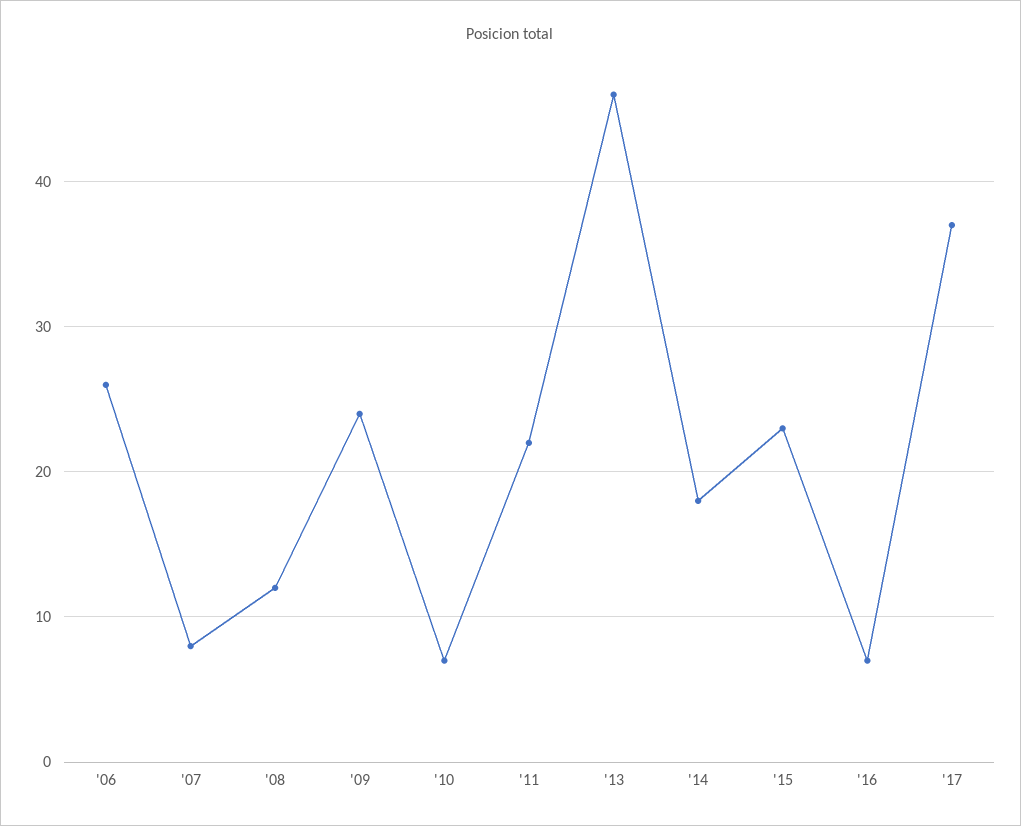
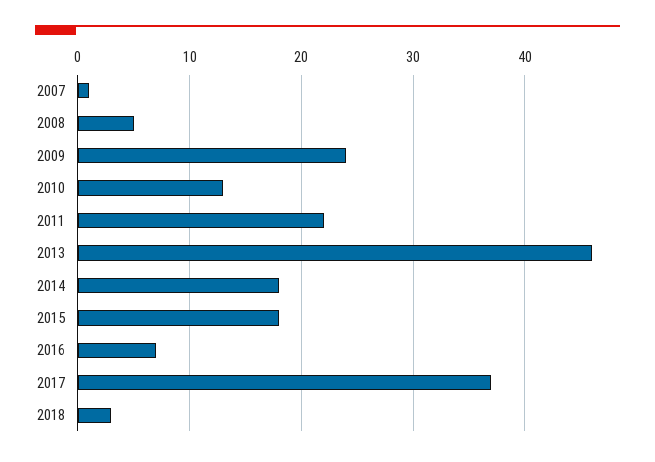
'06: 26 -> none
'07: 8 -> 1
'08: 12 -> 5
'10: 7 -> 13
'15: 23 -> 18
2018: none -> 3

